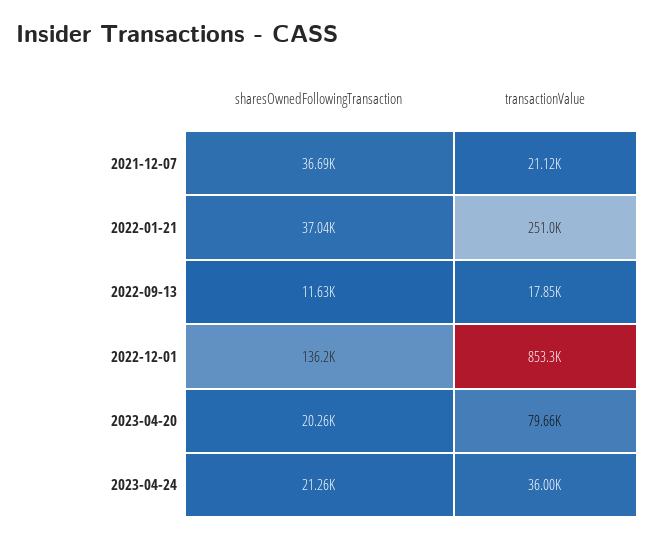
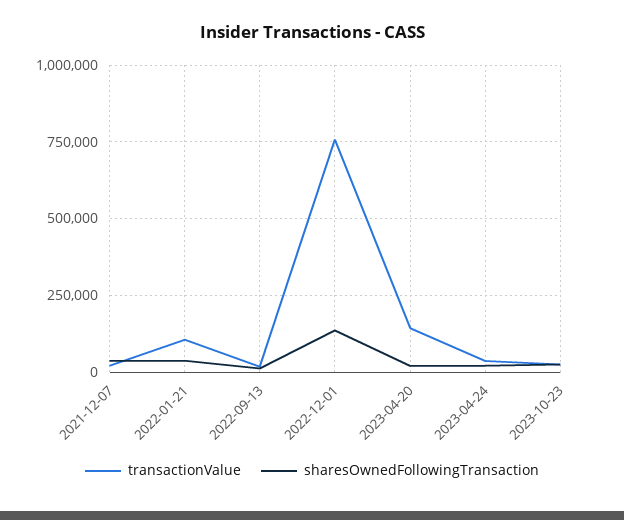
transactionValue, 2022-01-21: 251000 -> 100000
transactionValue, 2022-12-01: 853300 -> 750000
transactionValue, 2023-04-20: 79660 -> 150000
transactionValue, 2023-10-23: none -> 25000
sharesOwnedFollowingTransaction, 2023-10-23: none -> 25000

